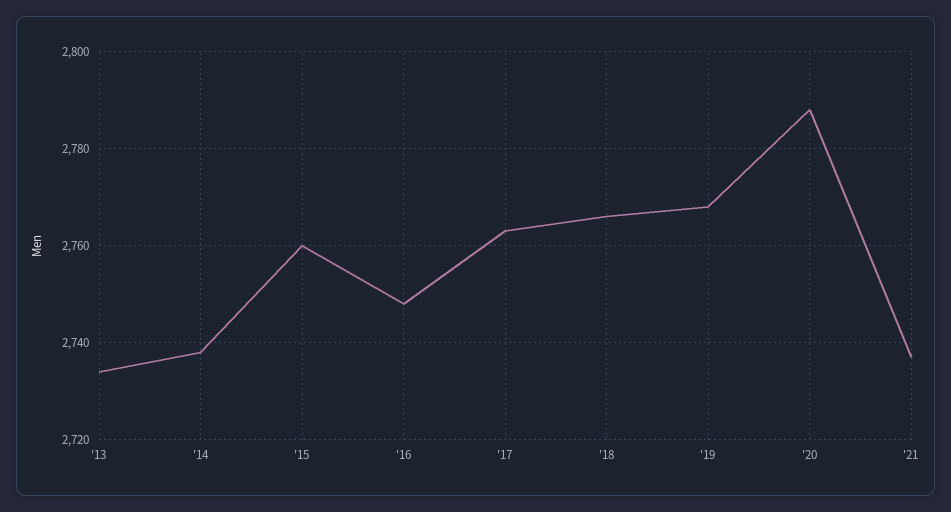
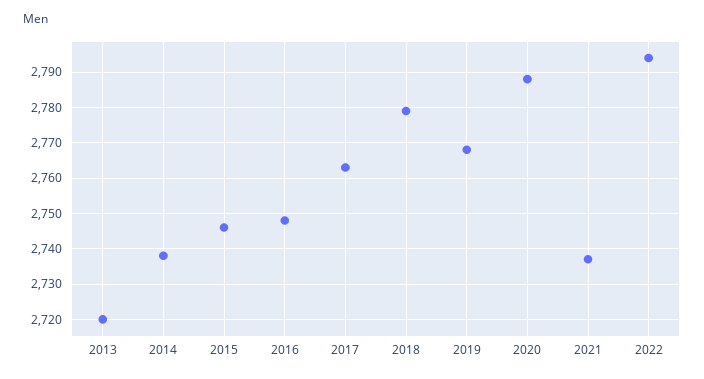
'13: 2735 -> 2720
'15: 2760 -> 2745
'18: 2765 -> 2780
2022: none -> 2795

